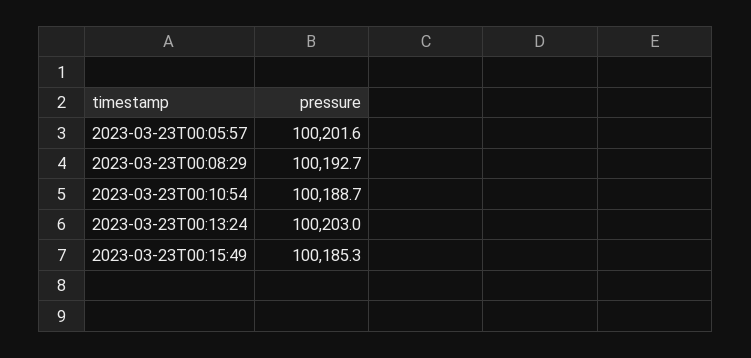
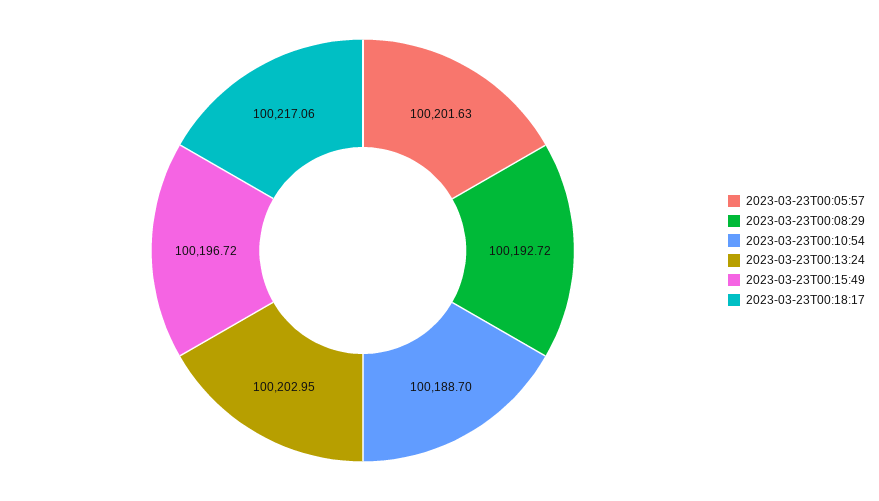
2023-03-23T00:15:49: 100185.3 -> 100196.72
2023-03-23T00:18:17: none -> 100217.06

